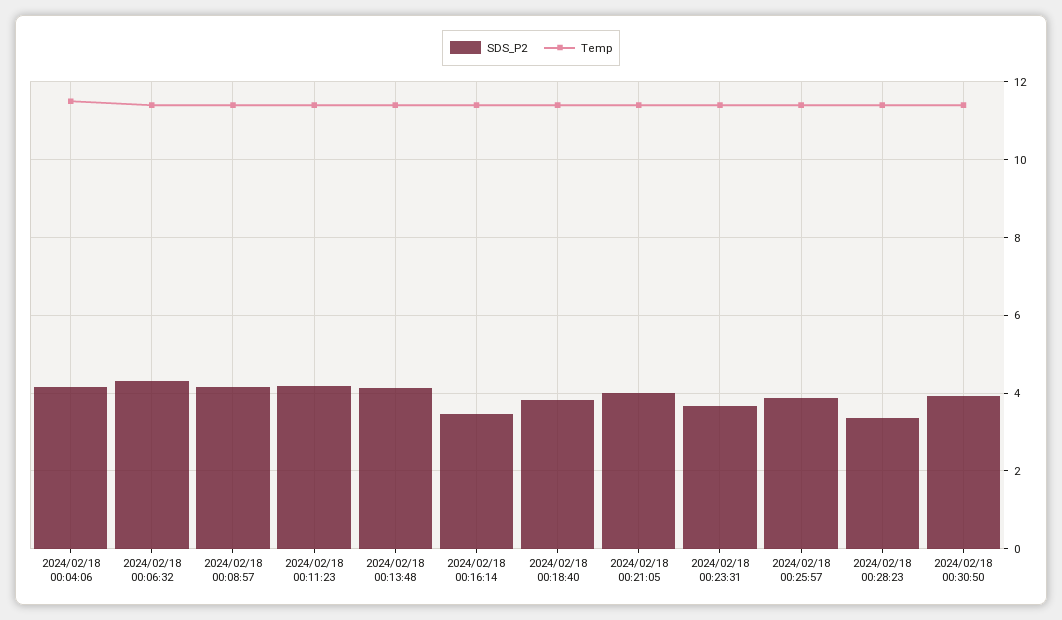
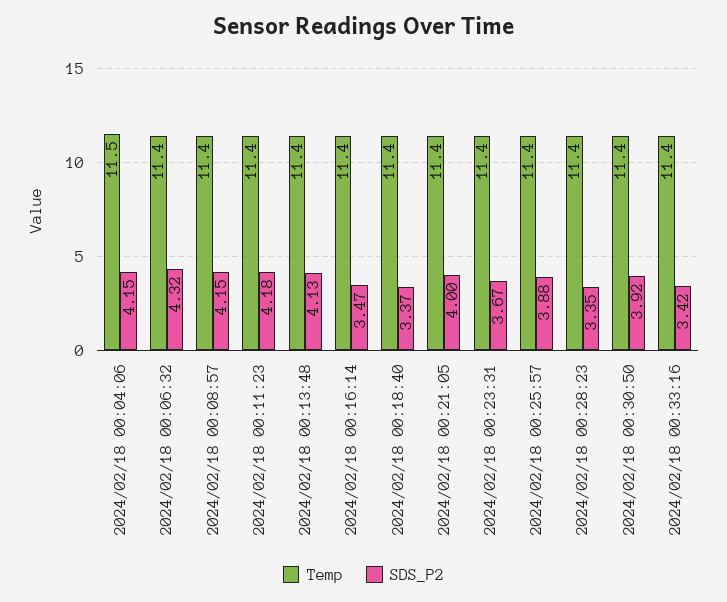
SDS_P2, 2024/02/18 00:18:40: 3.8 -> 3.37
Temp, 2024/02/18 00:33:16: none -> 11.4
SDS_P2, 2024/02/18 00:33:16: none -> 3.42

